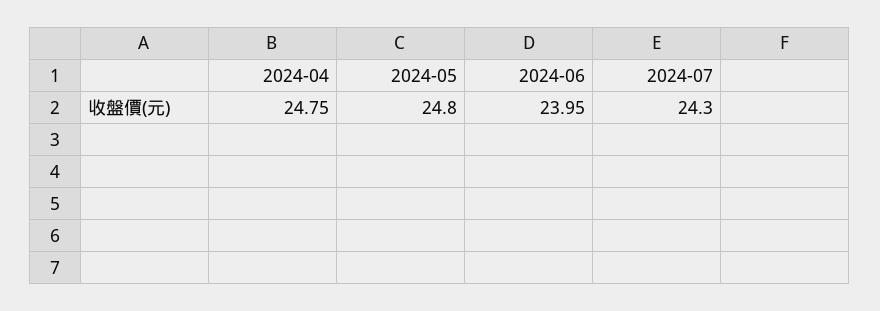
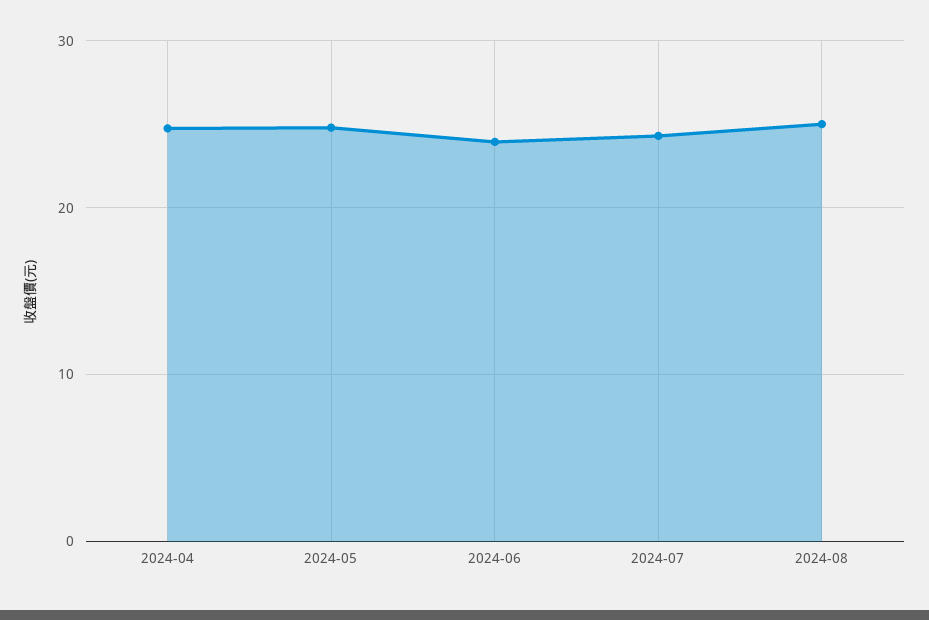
2024-08: none -> 25

